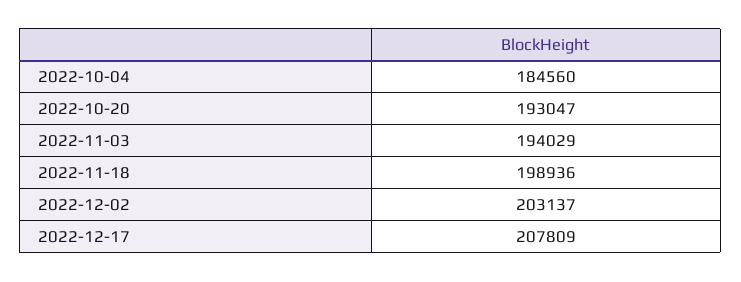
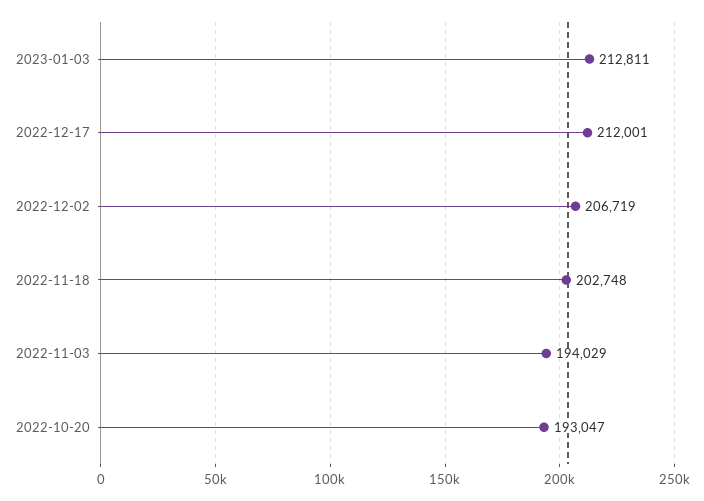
2022-10-04: 184560 -> none
2022-11-18: 198936 -> 202748
2022-12-02: 203137 -> 206719
2022-12-17: 207809 -> 212001
2023-01-03: none -> 212811

